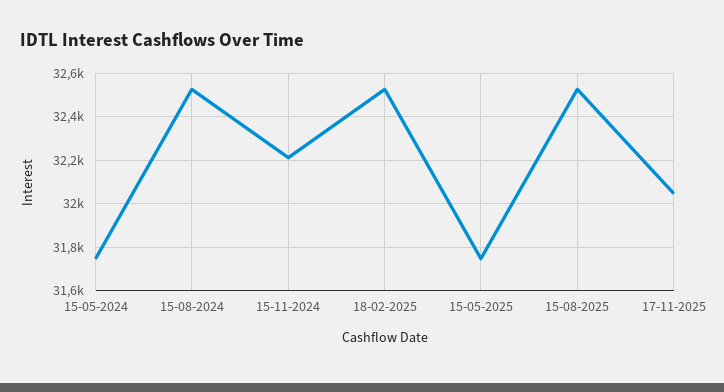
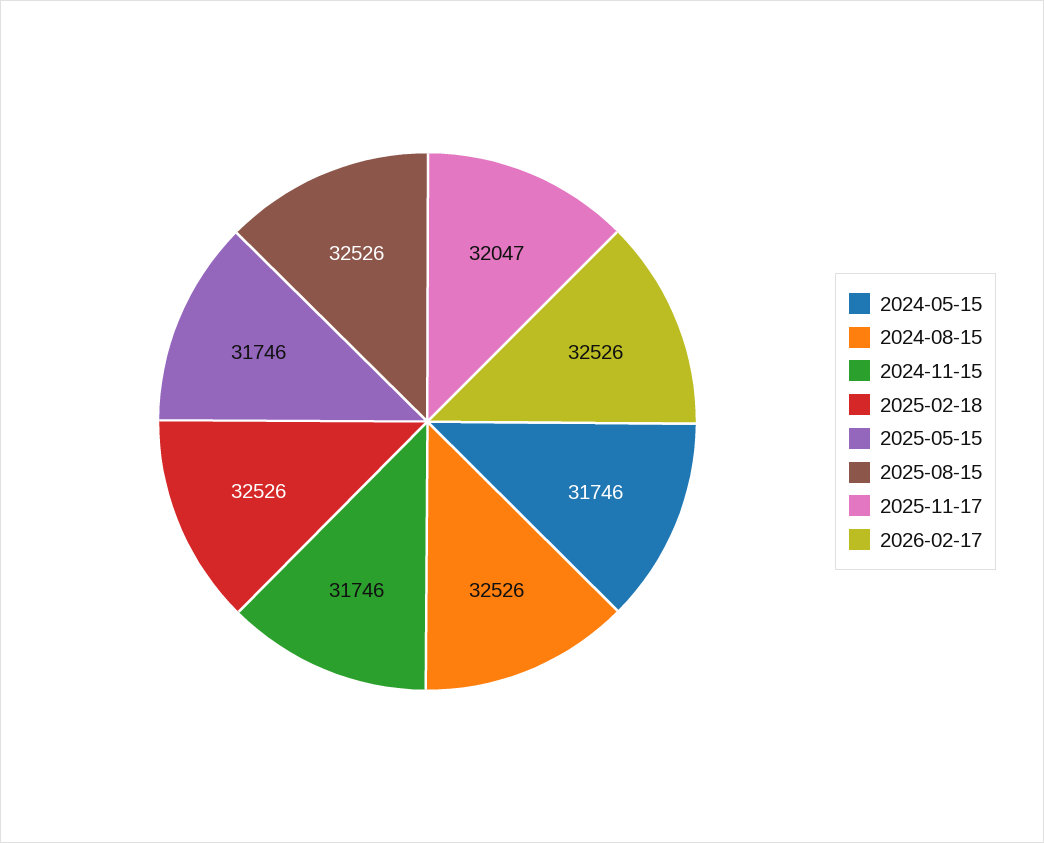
15-11-2024: 32200 -> 31746
2026-02-17: none -> 32526

